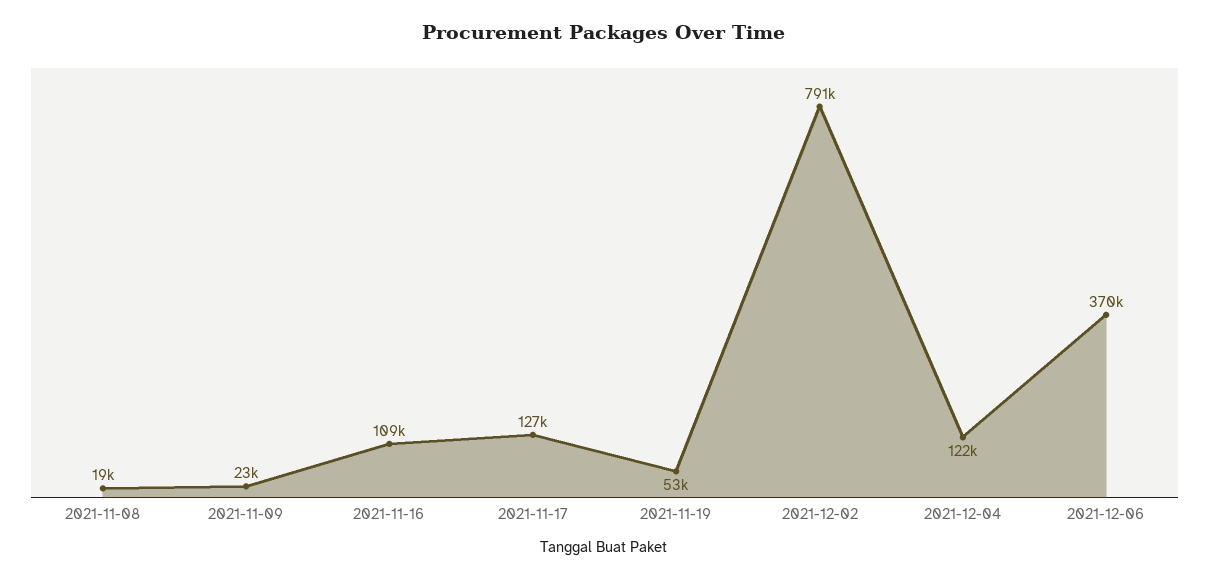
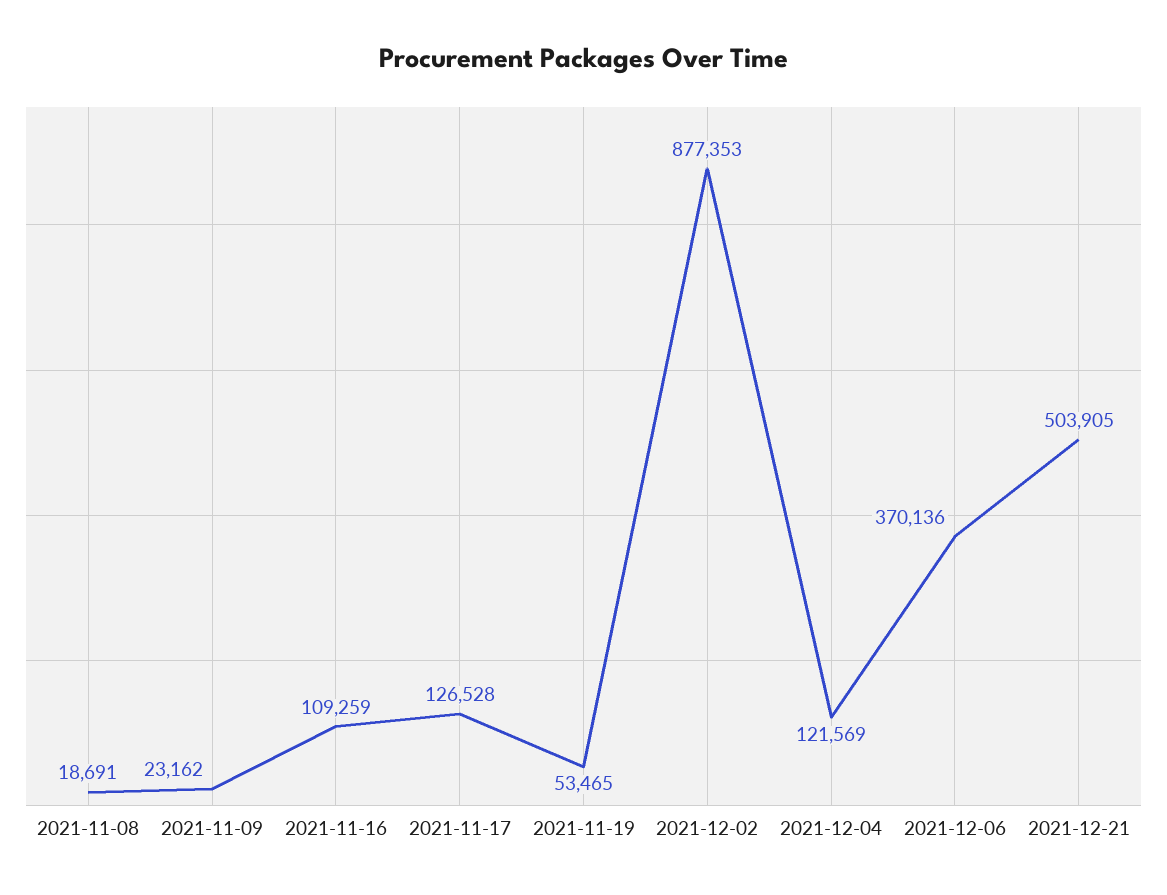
2021-12-02: 791000 -> 877353
2021-12-21: none -> 503905

